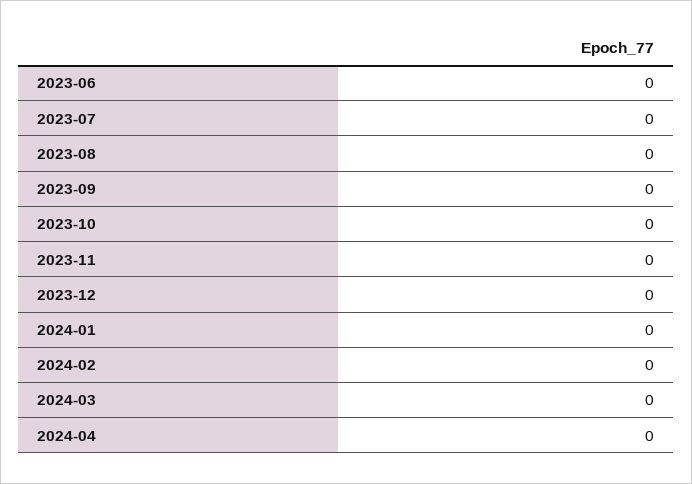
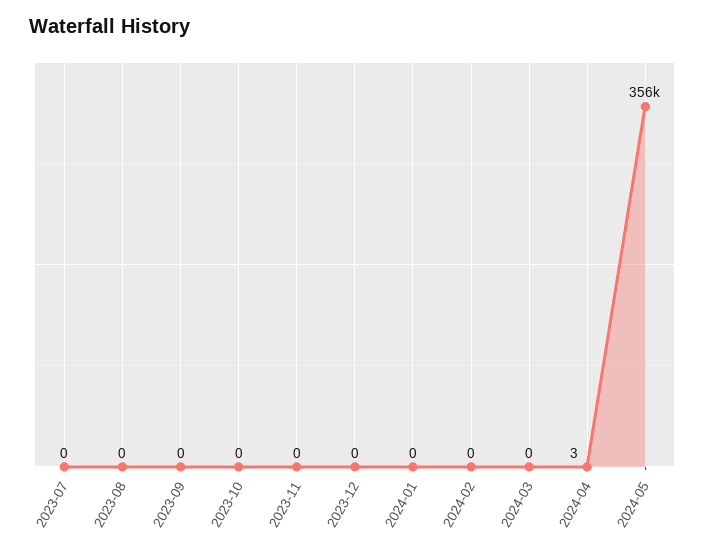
2023-06: 0 -> none
2024-04: 0 -> 3
2024-05: none -> 356000

